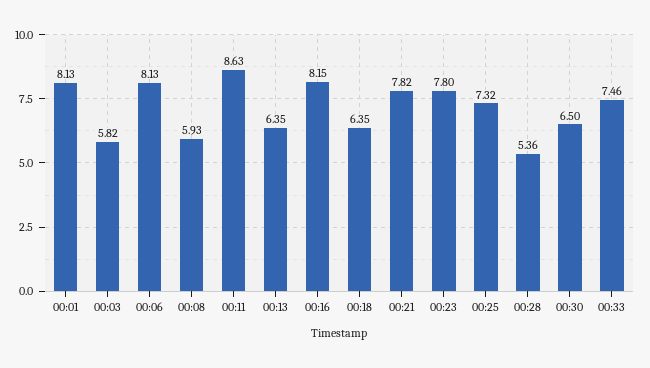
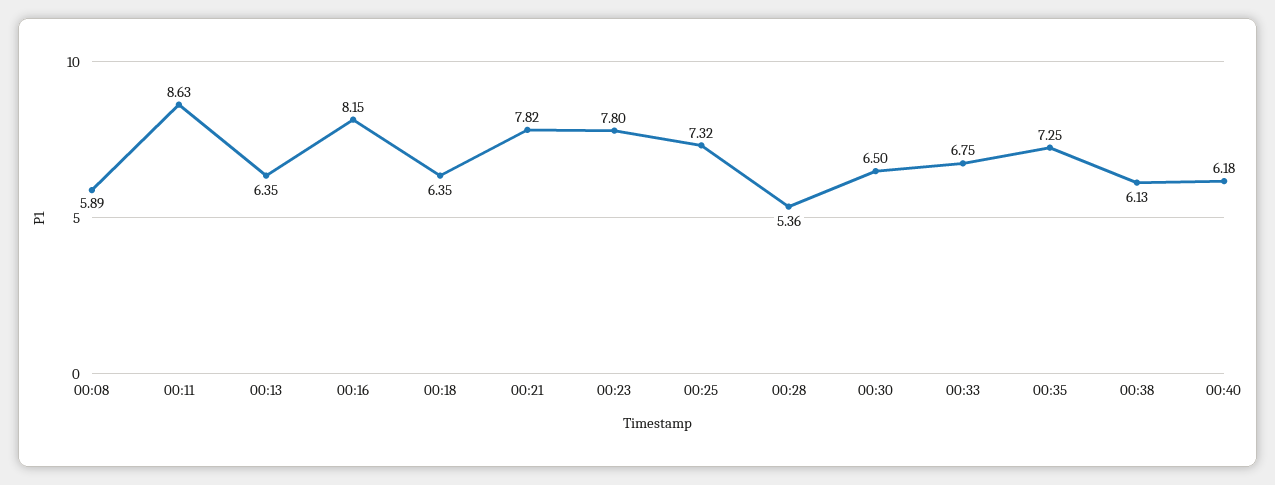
00:01: 8.13 -> none
00:03: 5.82 -> none
00:06: 8.13 -> none
00:08: 5.93 -> 5.89
00:33: 7.46 -> 6.75
00:35: none -> 7.25
00:38: none -> 6.13
00:40: none -> 6.18

